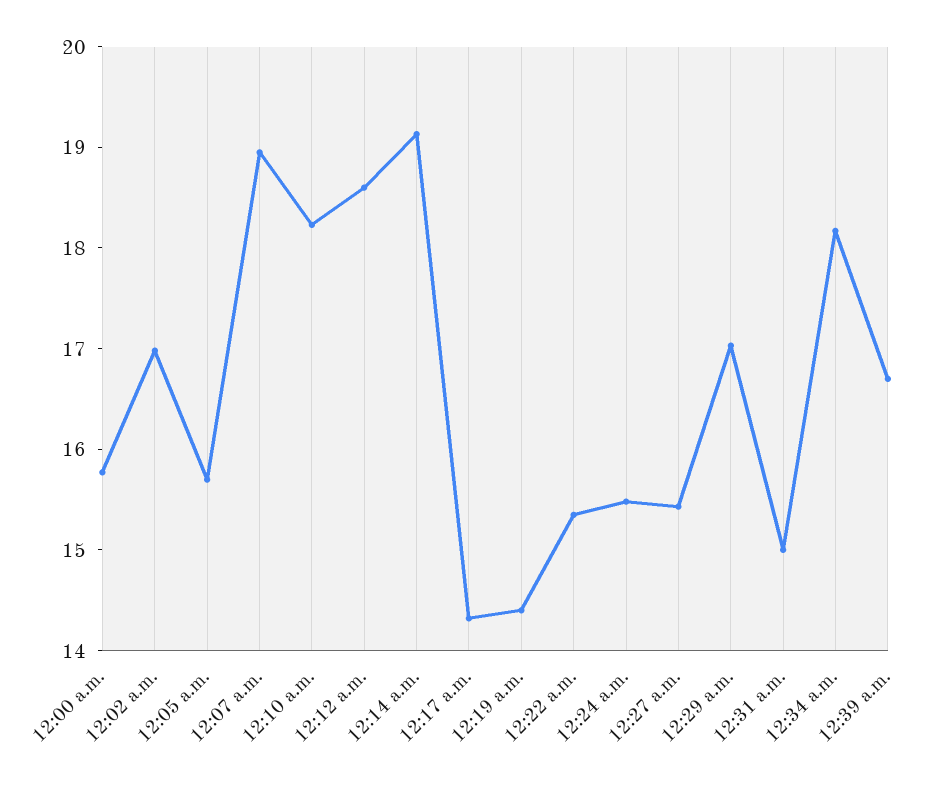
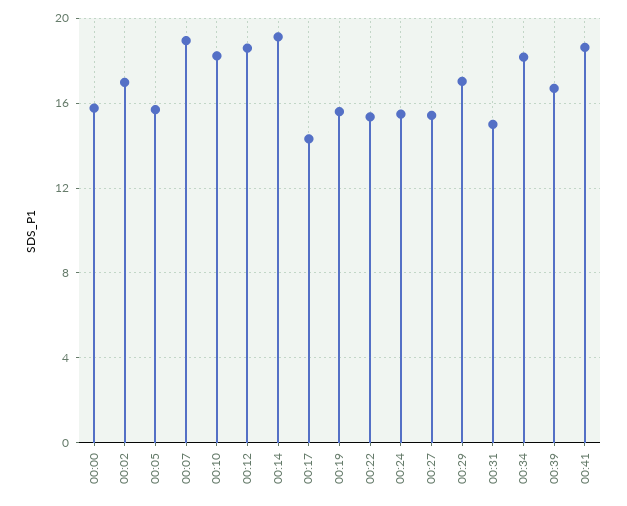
12:19 a.m.: 14.4 -> 15.5
00:41: none -> 18.5

